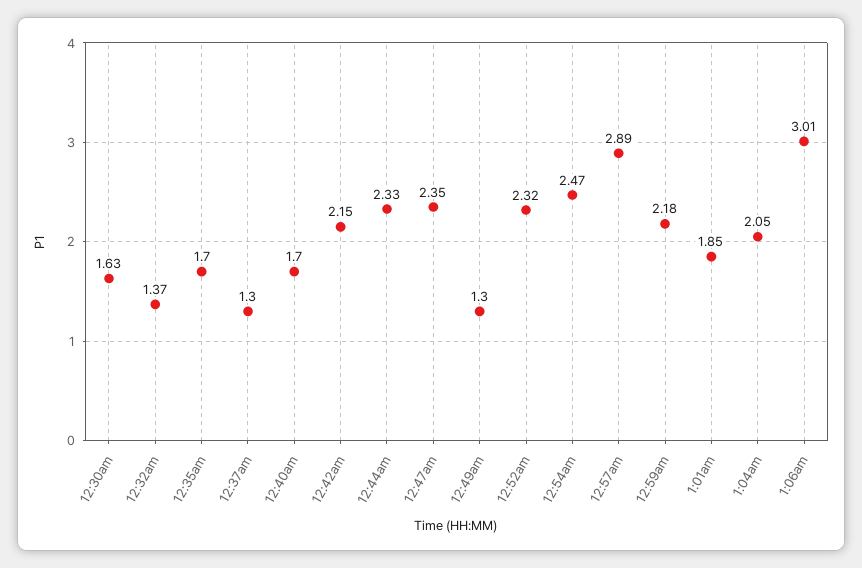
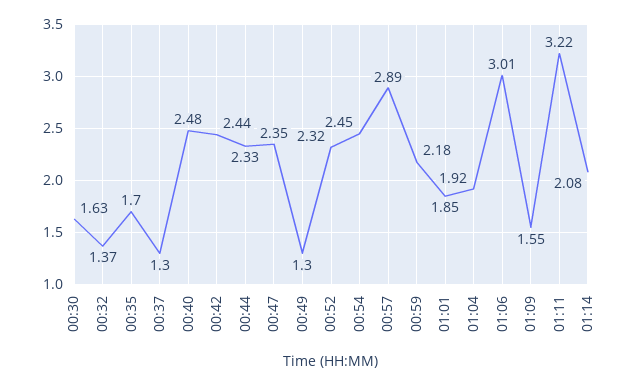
12:40am: 1.7 -> 2.48
12:42am: 2.15 -> 2.44
12:54am: 2.47 -> 2.45
1:04am: 2.05 -> 1.92
01:09: none -> 1.55
01:11: none -> 3.22
01:14: none -> 2.08

